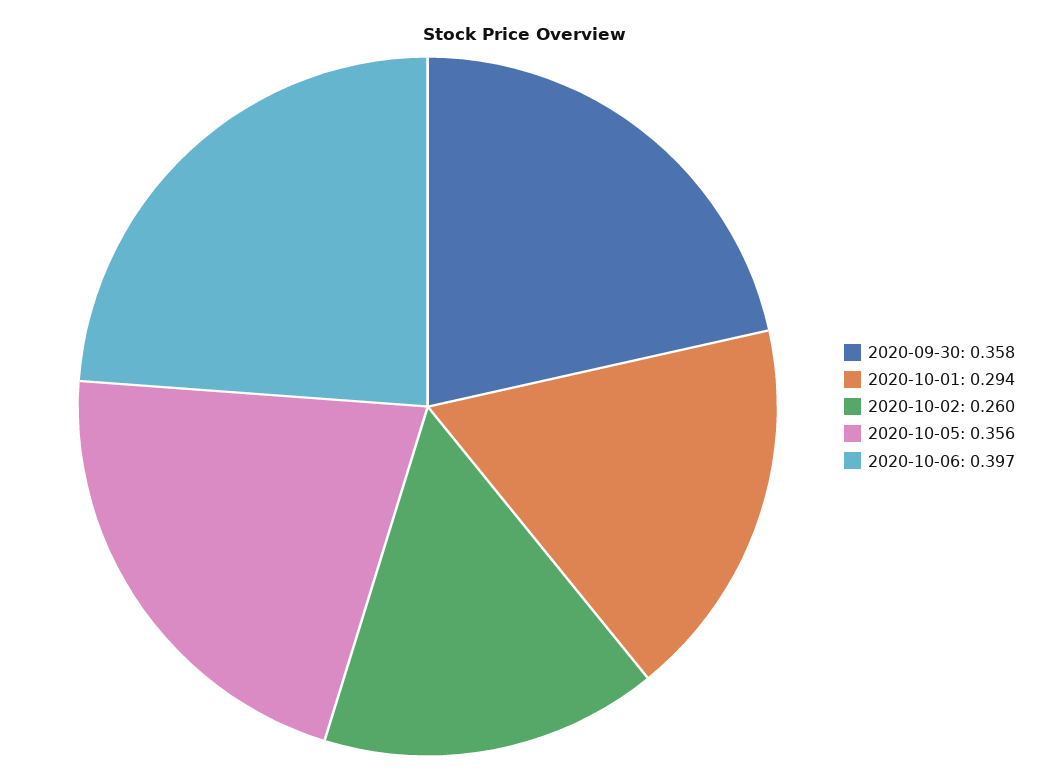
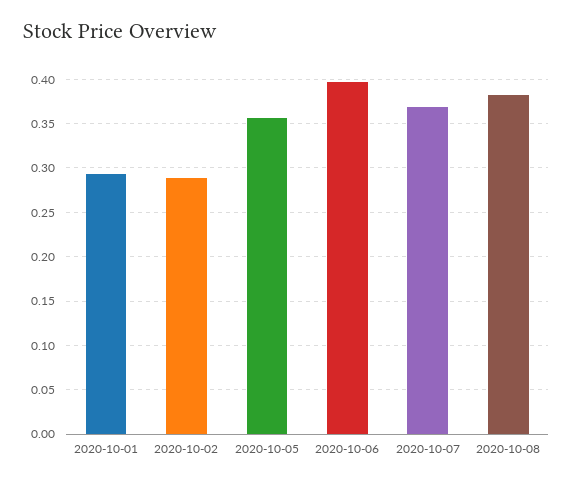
2020-09-30: 0.358 -> none
2020-10-02: 0.26 -> 0.29
2020-10-07: none -> 0.37
2020-10-08: none -> 0.38

